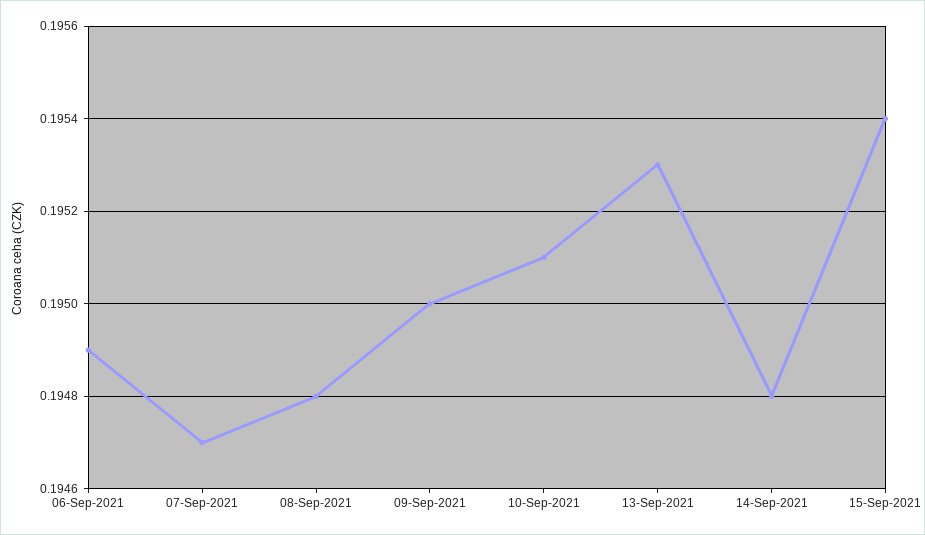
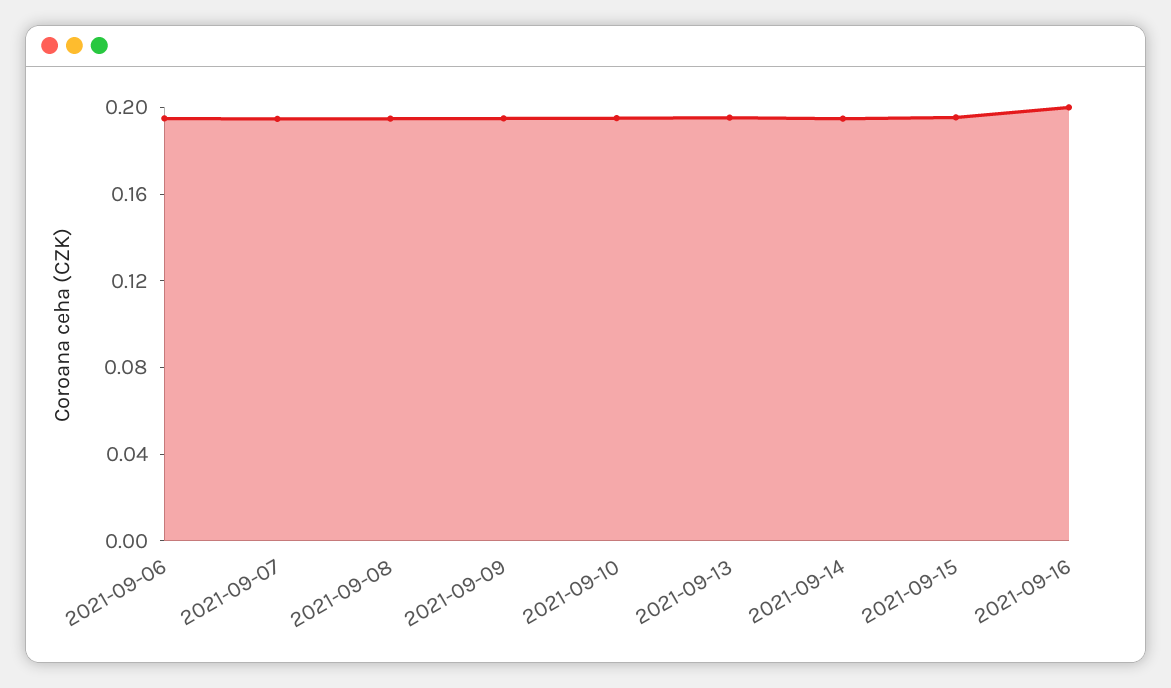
2021-09-16: none -> 0.2

